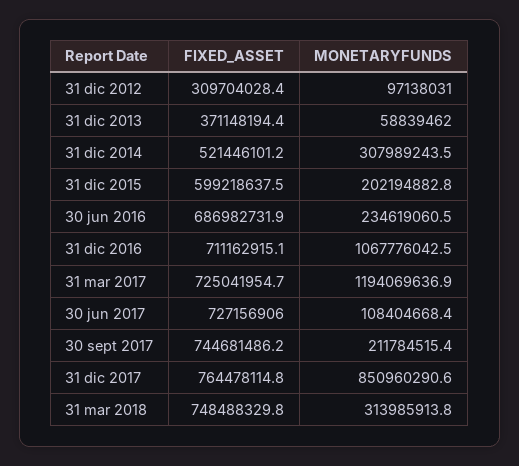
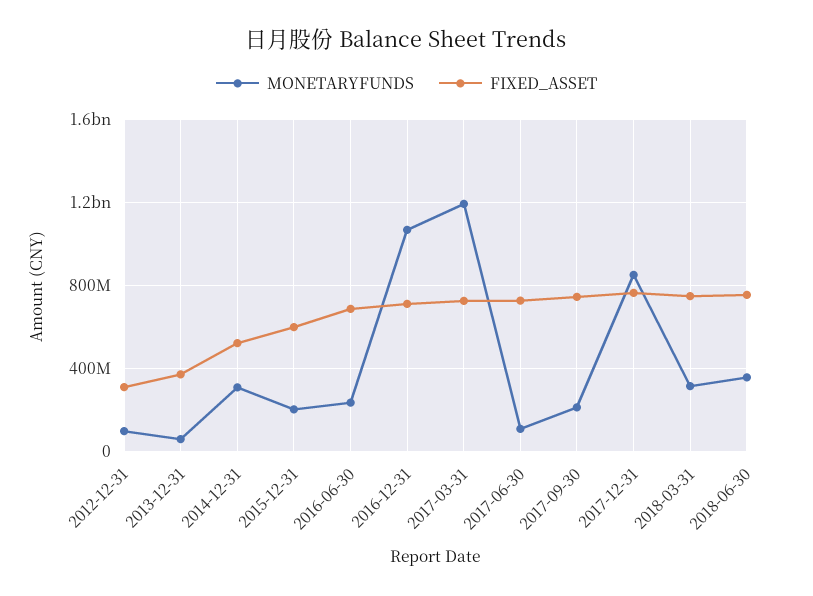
MONETARYFUNDS, 2018-06-30: none -> 350000000
FIXED_ASSET, 2018-06-30: none -> 750000000

